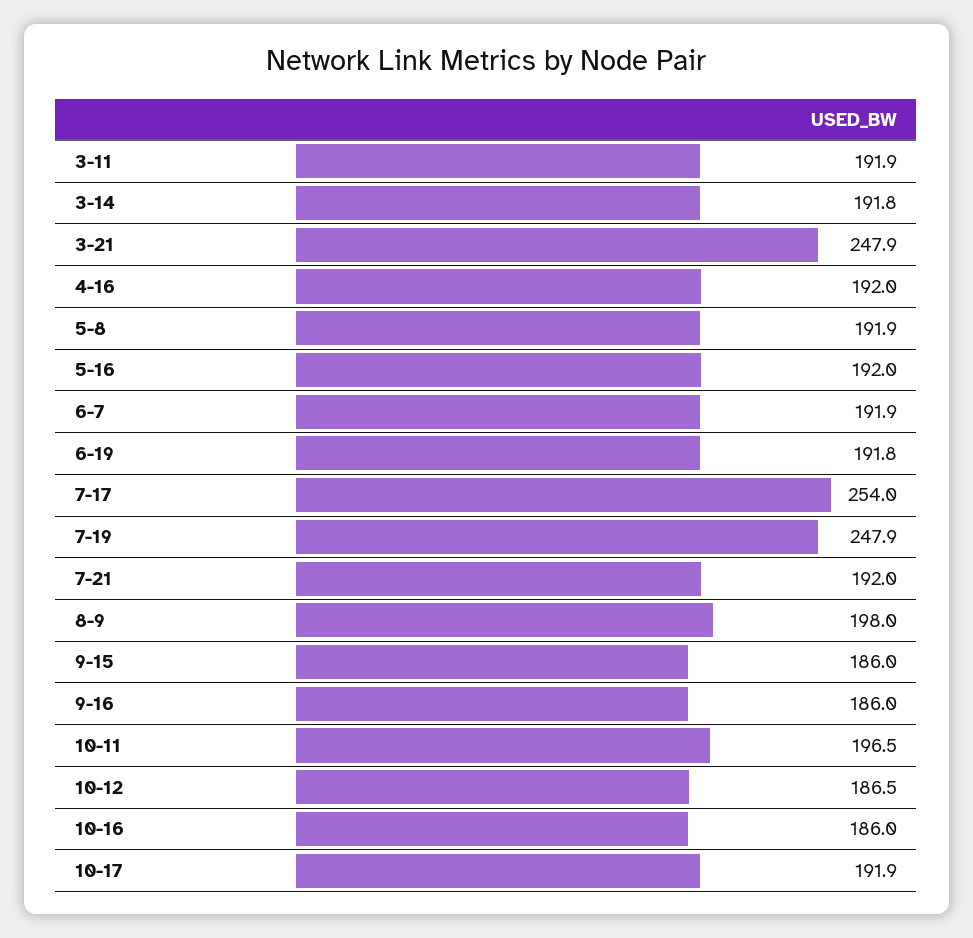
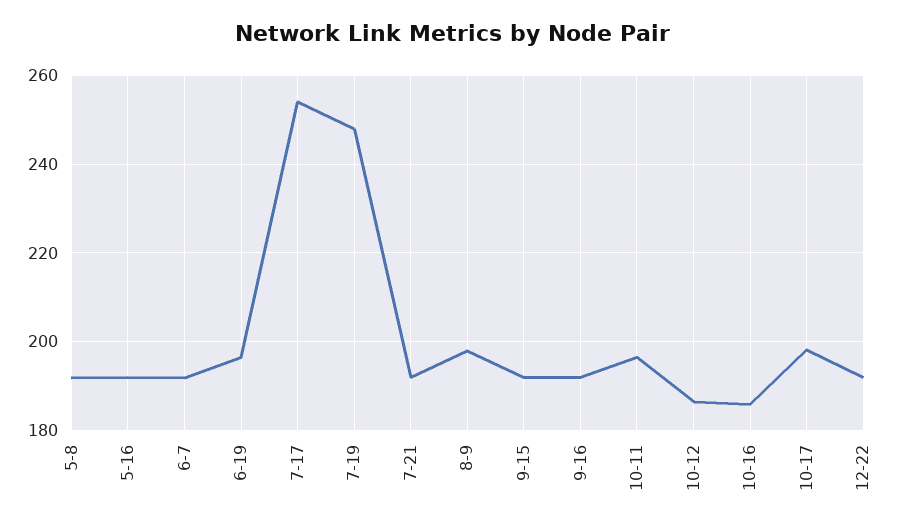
3-11: 191.9 -> none
3-14: 191.8 -> none
3-21: 247.9 -> none
4-16: 192 -> none
6-19: 191.8 -> 196
9-15: 186 -> 192
9-16: 186 -> 192
10-17: 191.9 -> 198
12-22: none -> 192

